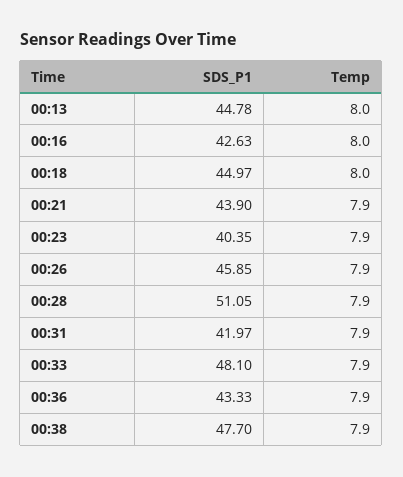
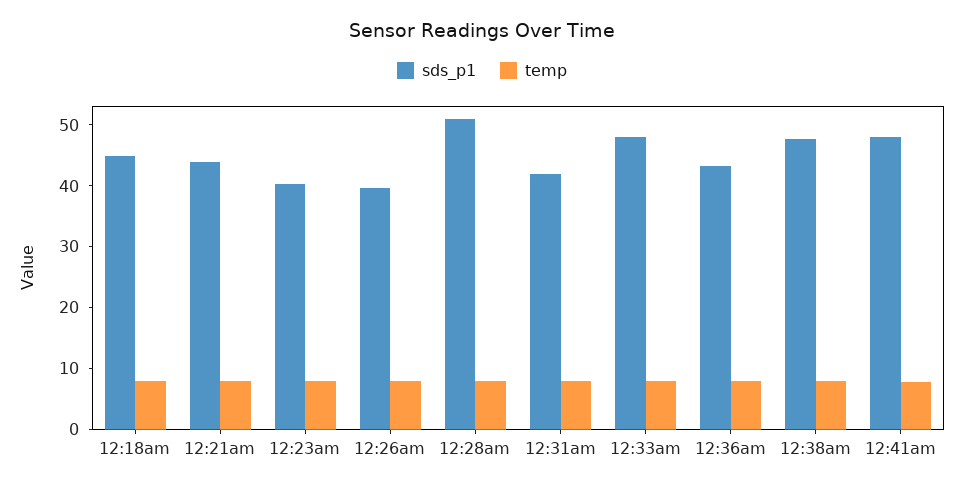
SDS_P1, 00:13: 44.78 -> none
Temp, 00:13: 8 -> none
SDS_P1, 00:16: 42.63 -> none
Temp, 00:16: 8 -> none
SDS_P1, 00:26: 45.85 -> 40
SDS_P1, 12:41am: none -> 48
Temp, 12:41am: none -> 8

